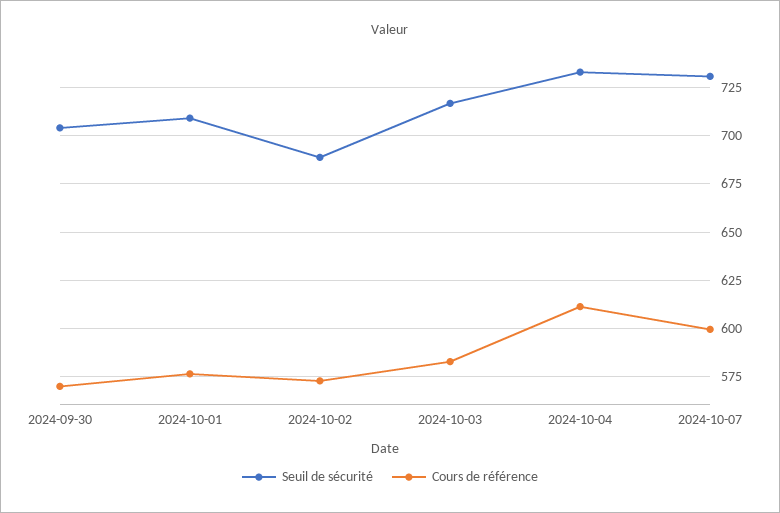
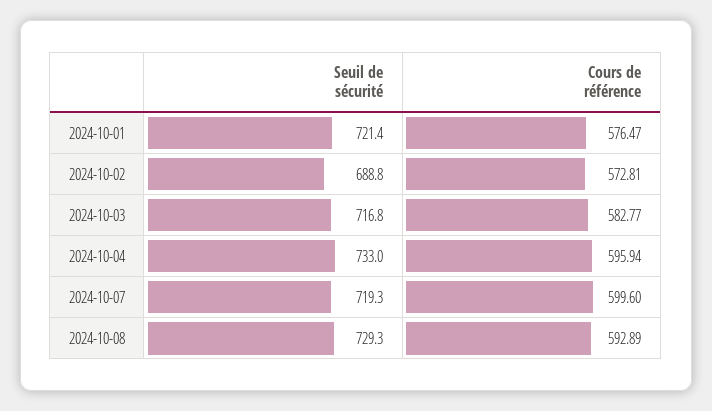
Seuil de sécurité, 2024-09-30: 705 -> none
Cours de référence, 2024-09-30: 570 -> none
Seuil de sécurité, 2024-10-01: 710 -> 721.4
Cours de référence, 2024-10-04: 610 -> 595.94
Seuil de sécurité, 2024-10-07: 730 -> 719.3
Seuil de sécurité, 2024-10-08: none -> 729.3
Cours de référence, 2024-10-08: none -> 592.89

